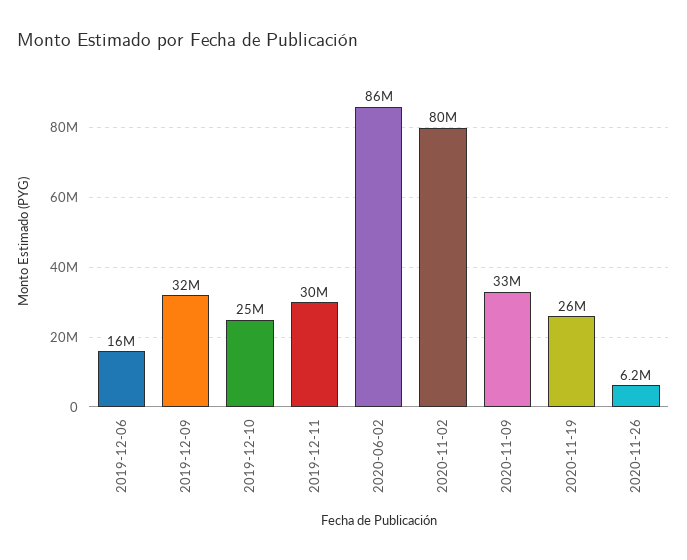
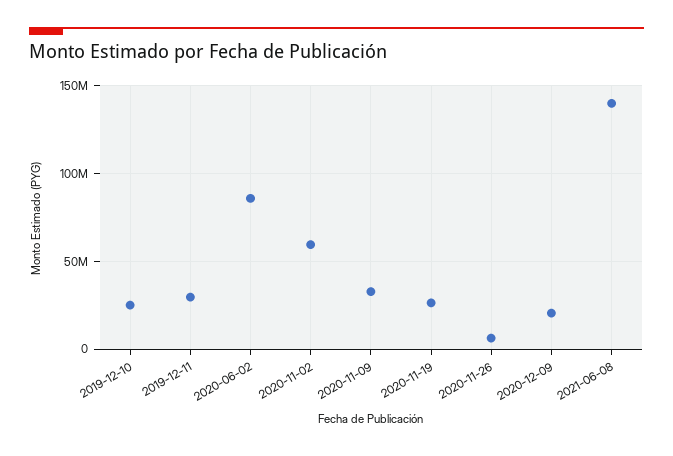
2019-12-06: 16000000 -> none
2019-12-09: 32000000 -> none
2020-11-02: 80000000 -> 60000000
2020-12-09: none -> 20000000
2021-06-08: none -> 140000000

